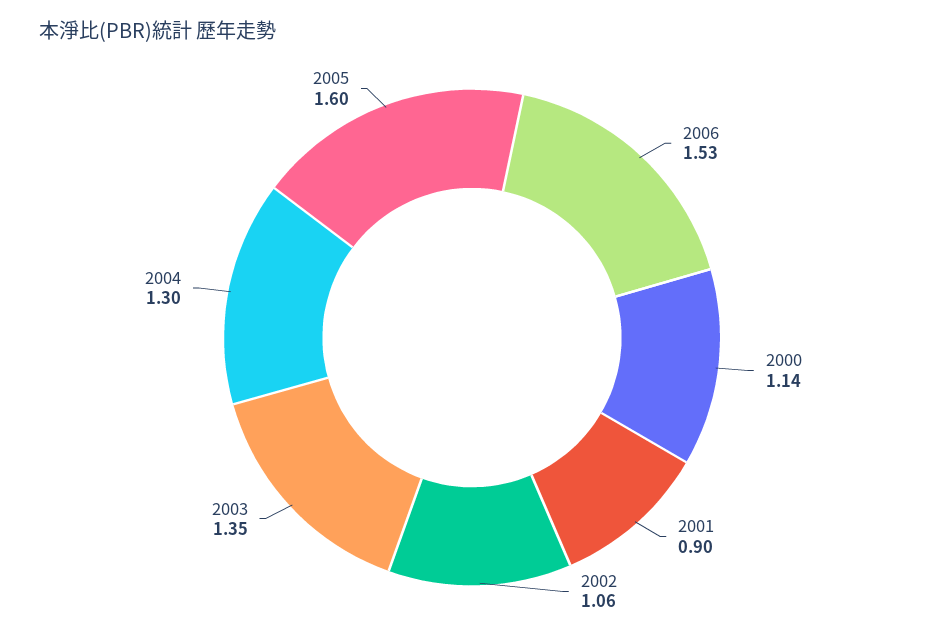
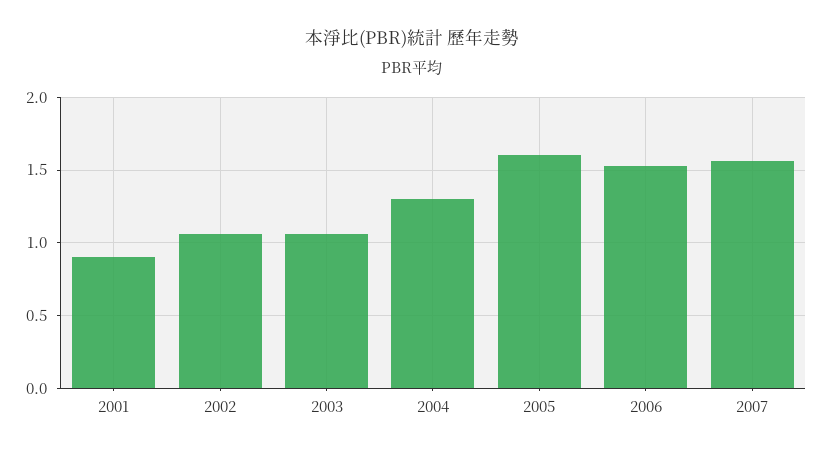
2000: 1.14 -> none
2003: 1.35 -> 1.05
2007: none -> 1.55

